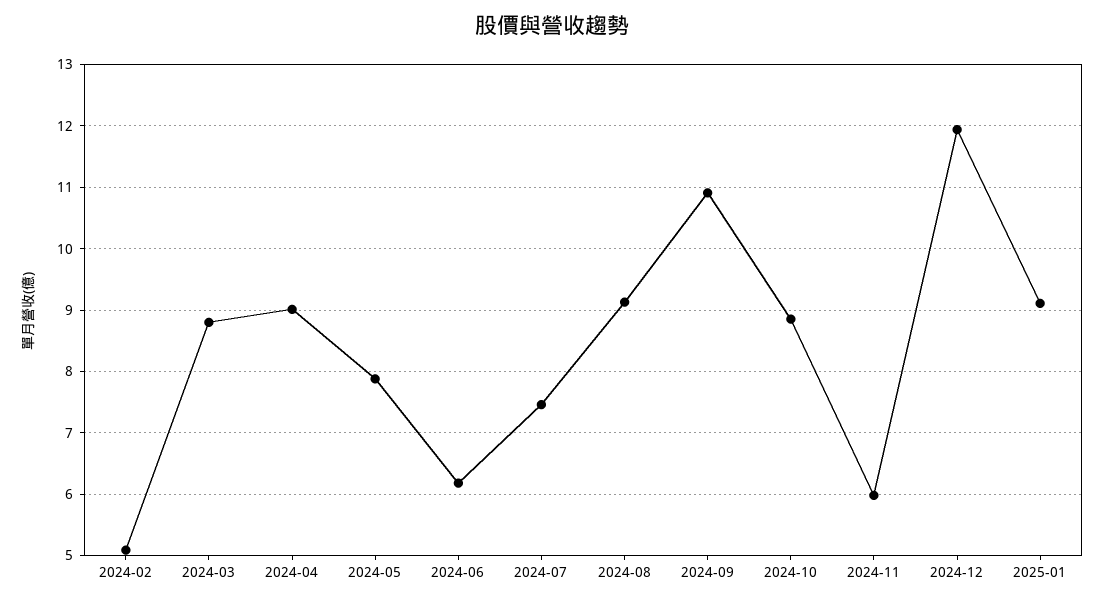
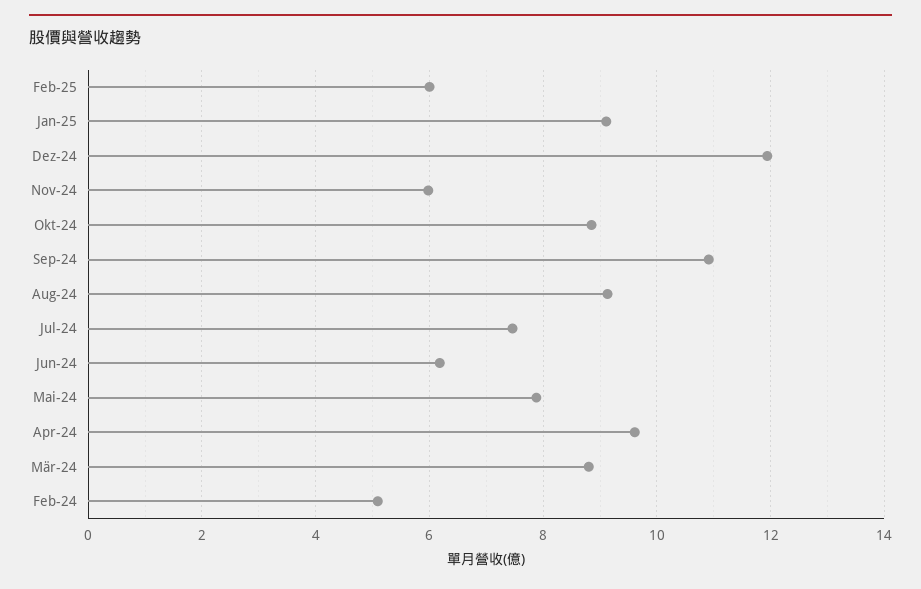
2024-04: 9 -> 9.6
Feb-25: none -> 6

